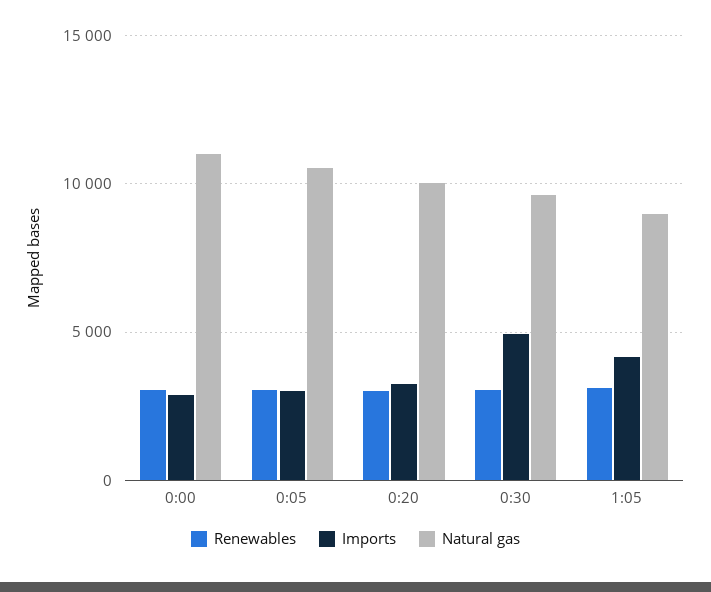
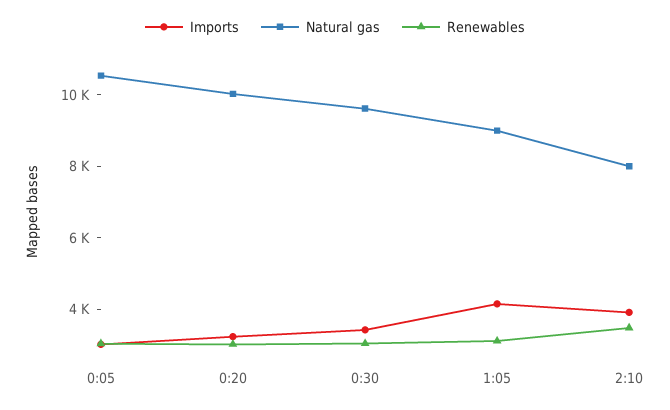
Renewables, 0:00: 3000 -> none
Imports, 0:00: 3000 -> none
Natural gas, 0:00: 11000 -> none
Imports, 0:30: 5000 -> 3500
Imports, 2:10: none -> 4000
Natural gas, 2:10: none -> 8000
Renewables, 2:10: none -> 3500

